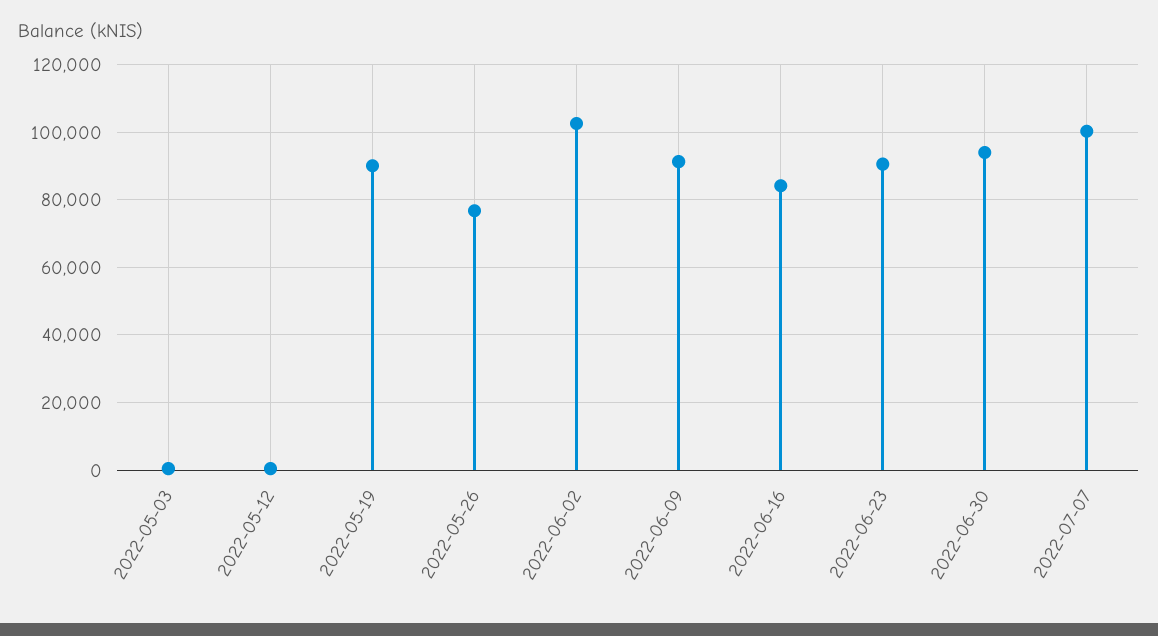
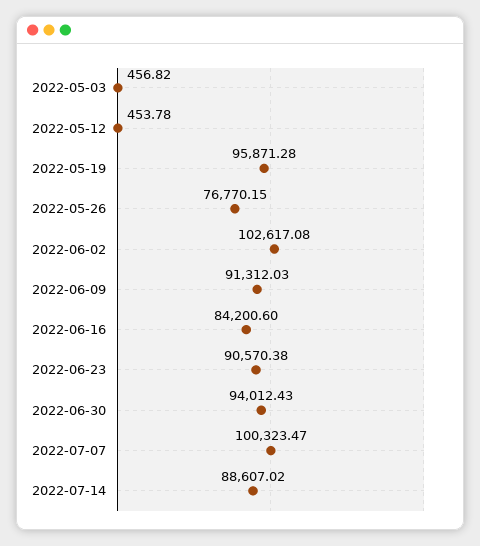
2022-05-19: 90000 -> 95871.28
2022-07-14: none -> 88607.02

